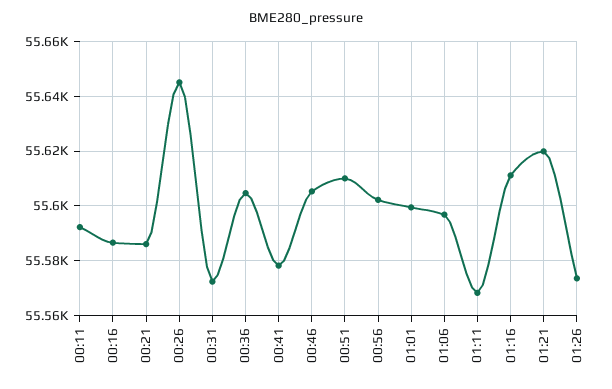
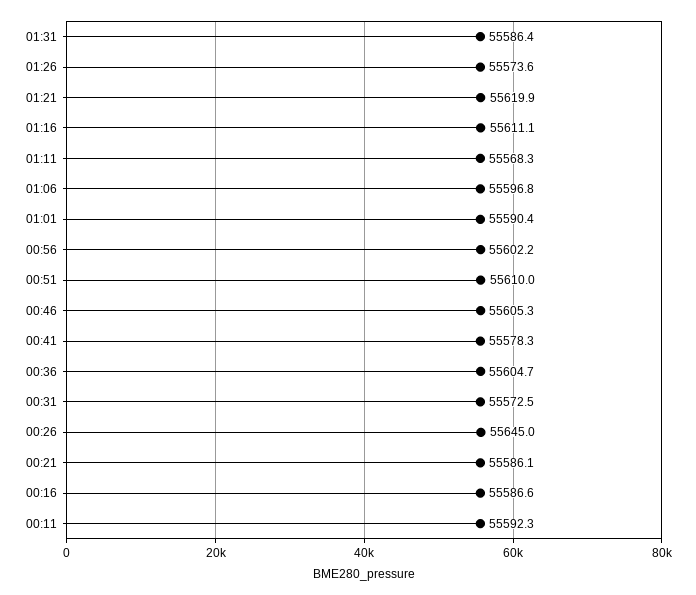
01:01: 55600 -> 55590.4
01:31: none -> 55586.4

